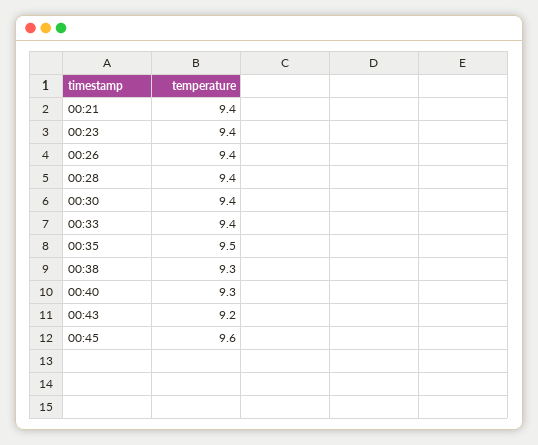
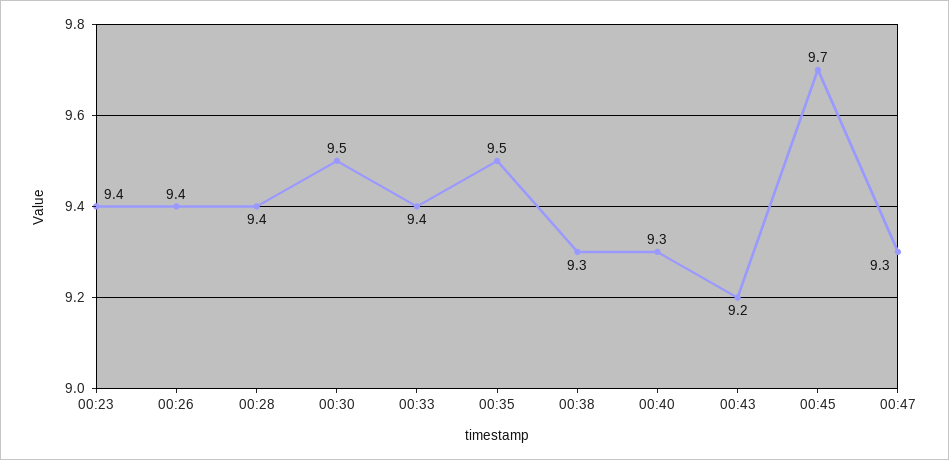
00:21: 9.4 -> none
00:30: 9.4 -> 9.5
00:45: 9.6 -> 9.7
00:47: none -> 9.3

